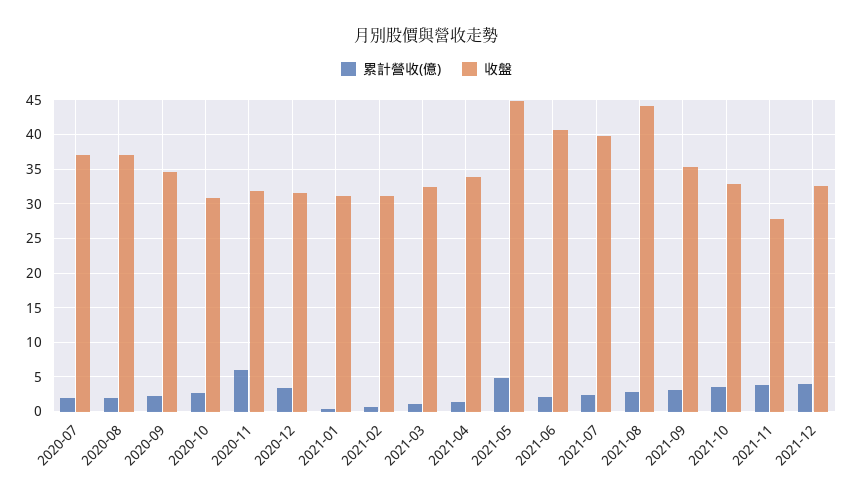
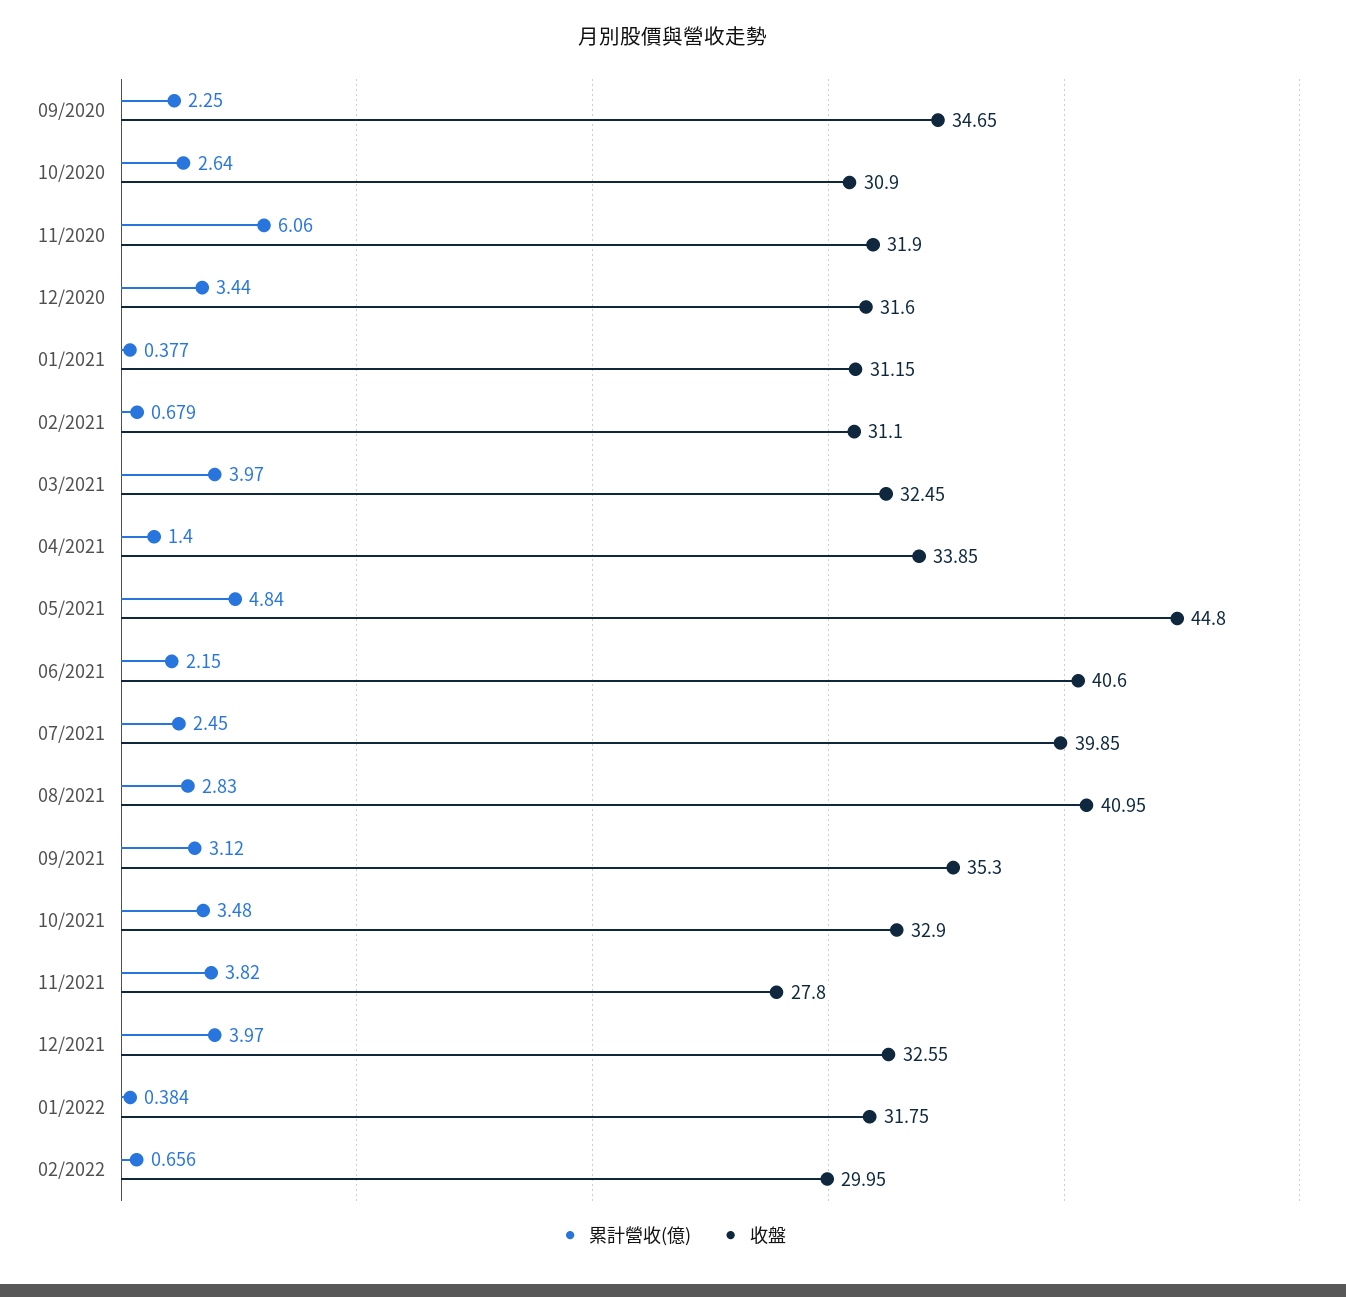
累計營收(億), 2020-07: 2 -> none
收盤, 2020-07: 37 -> none
累計營收(億), 2020-08: 2 -> none
收盤, 2020-08: 37 -> none
累計營收(億), 2021-03: 1 -> 3.97
收盤, 2021-08: 44 -> 40.95
累計營收(億), 01/2022: none -> 0.384
收盤, 01/2022: none -> 31.75
累計營收(億), 02/2022: none -> 0.656
收盤, 02/2022: none -> 29.95

